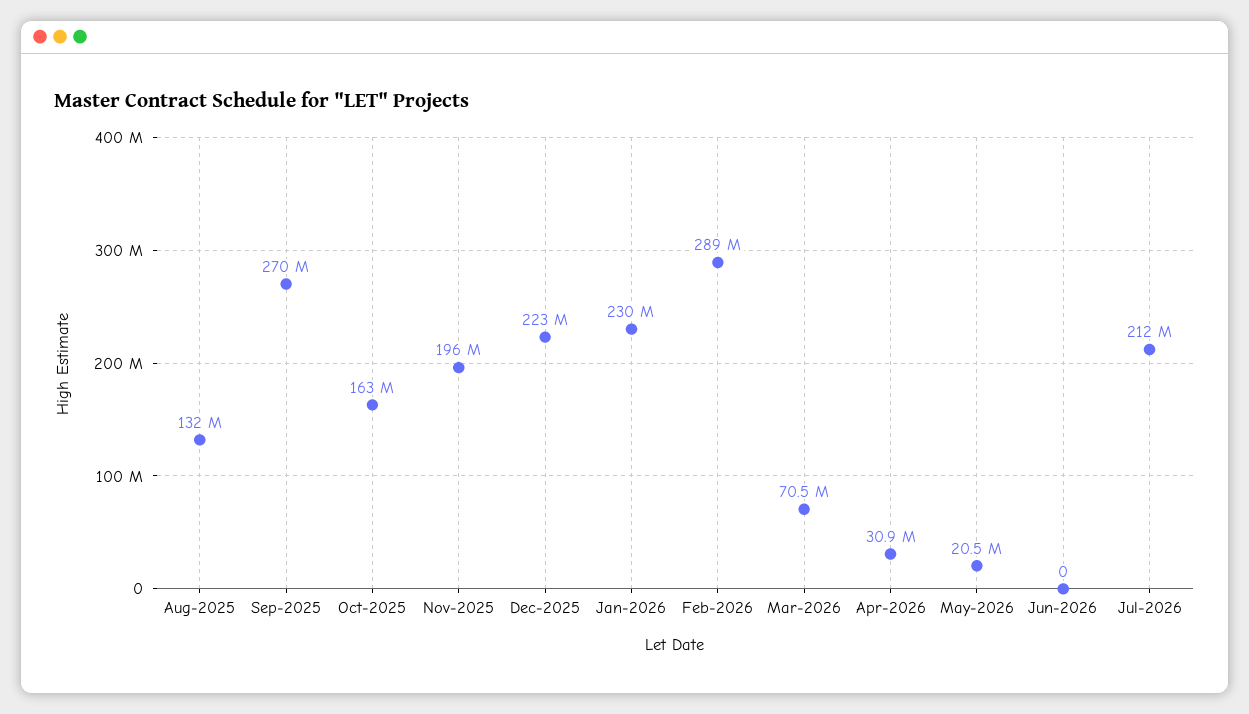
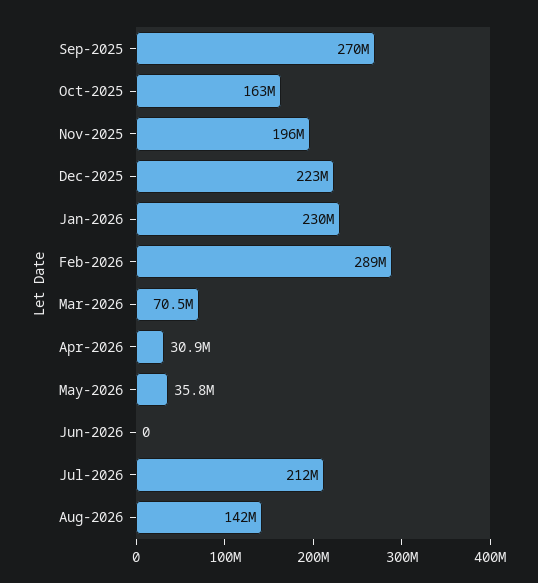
Aug-2025: 132000000 -> none
May-2026: 20500000 -> 35800000
Aug-2026: none -> 142000000

